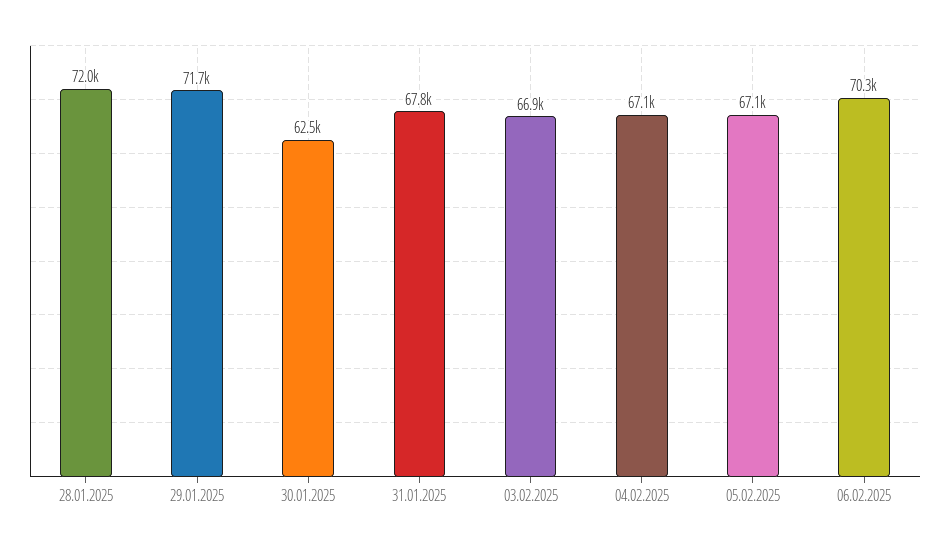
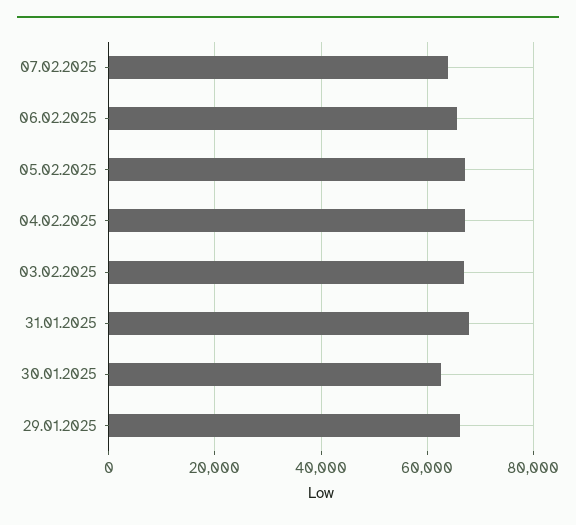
28.01.2025: 72000 -> none
29.01.2025: 71700 -> 66000
06.02.2025: 70300 -> 66000
07.02.2025: none -> 64000

